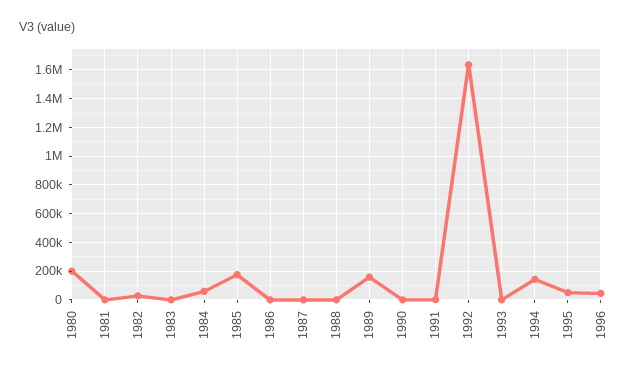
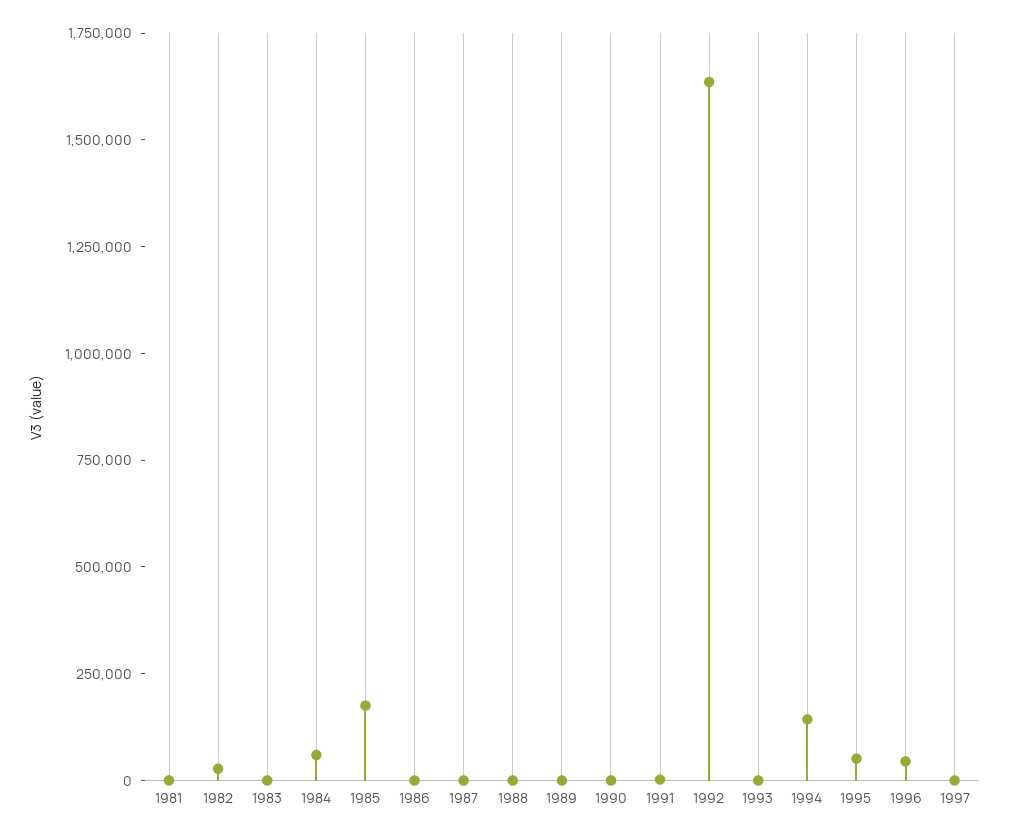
1980: 200000 -> none
1989: 150000 -> 0
1997: none -> 0

